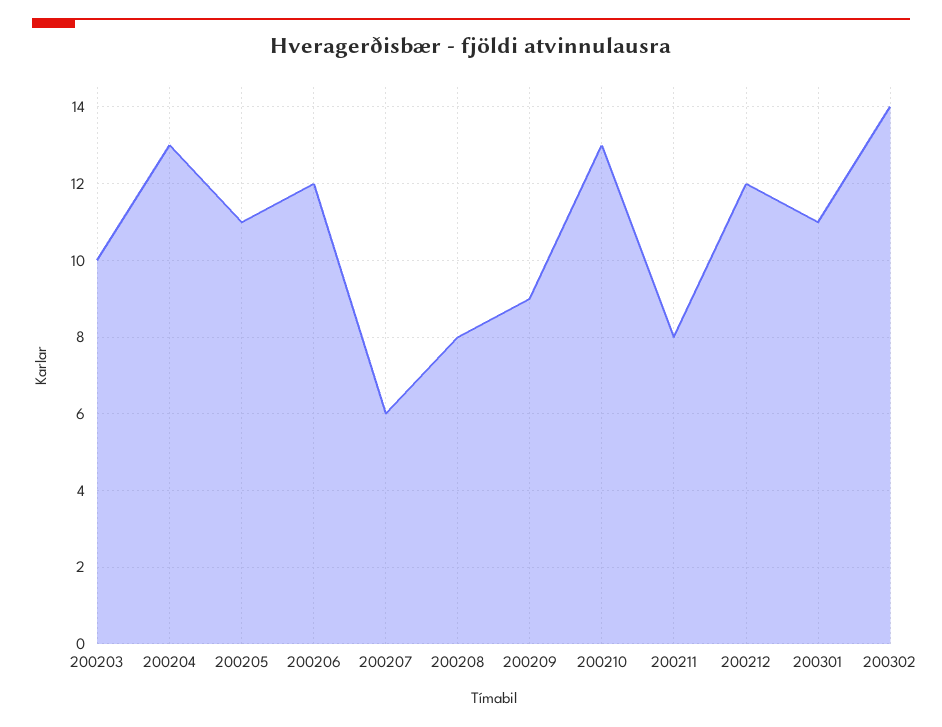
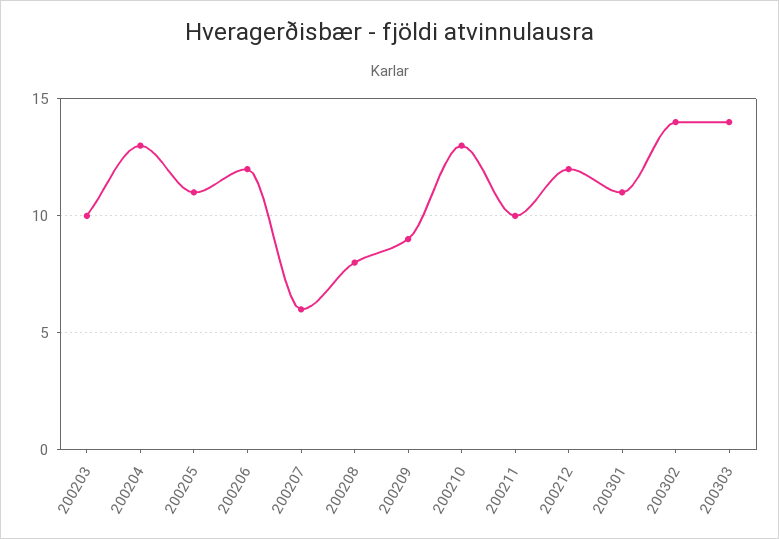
200211: 8 -> 10
200303: none -> 14

